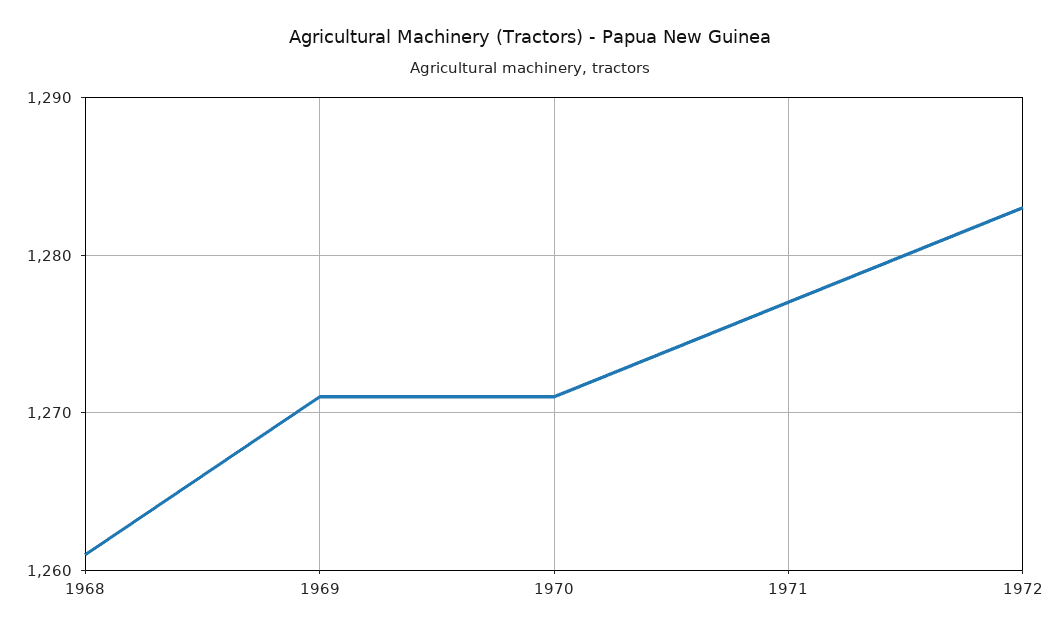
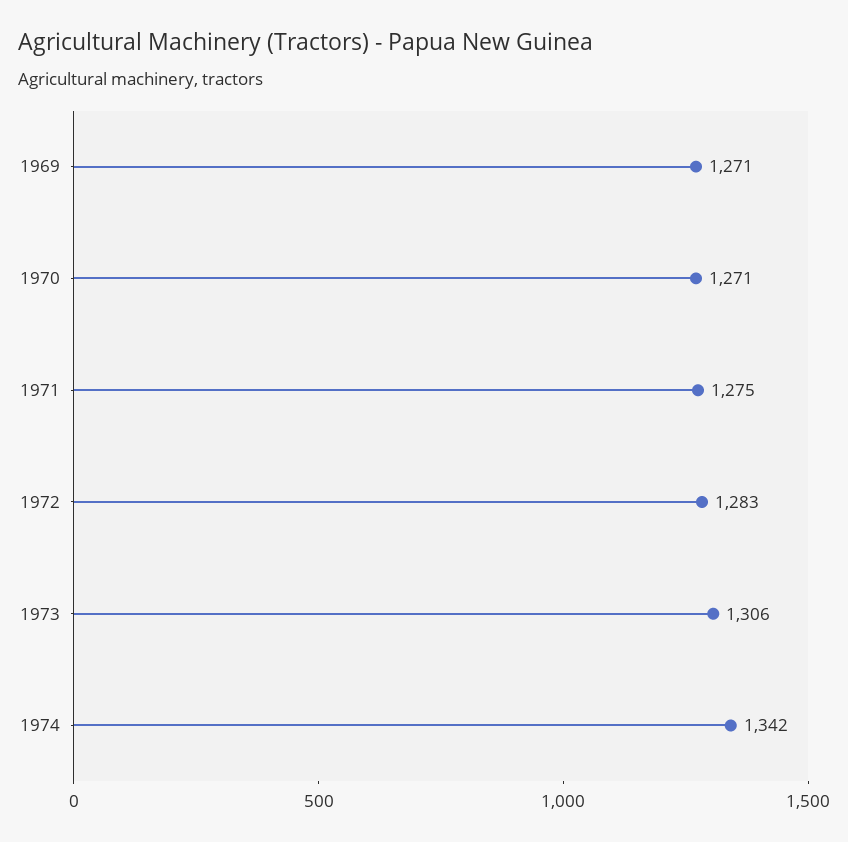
1968: 1261 -> none
1971: 1277 -> 1275
1973: none -> 1306
1974: none -> 1342

